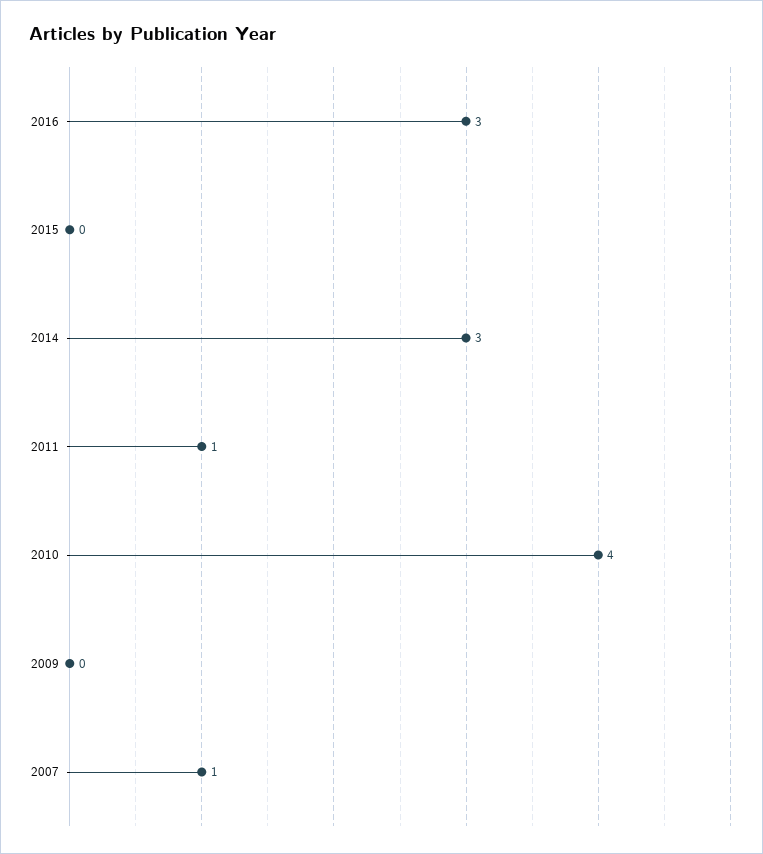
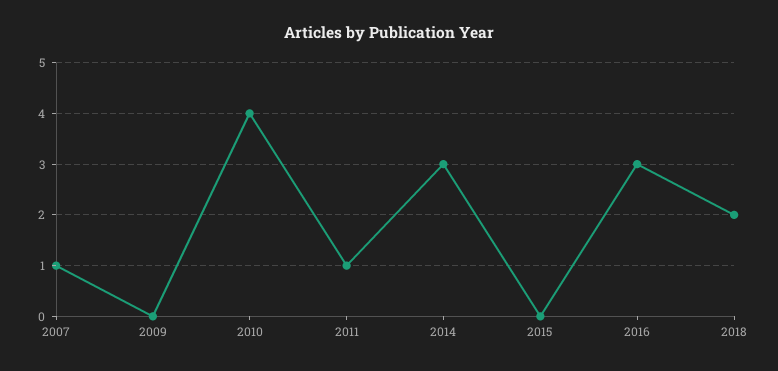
2018: none -> 2

